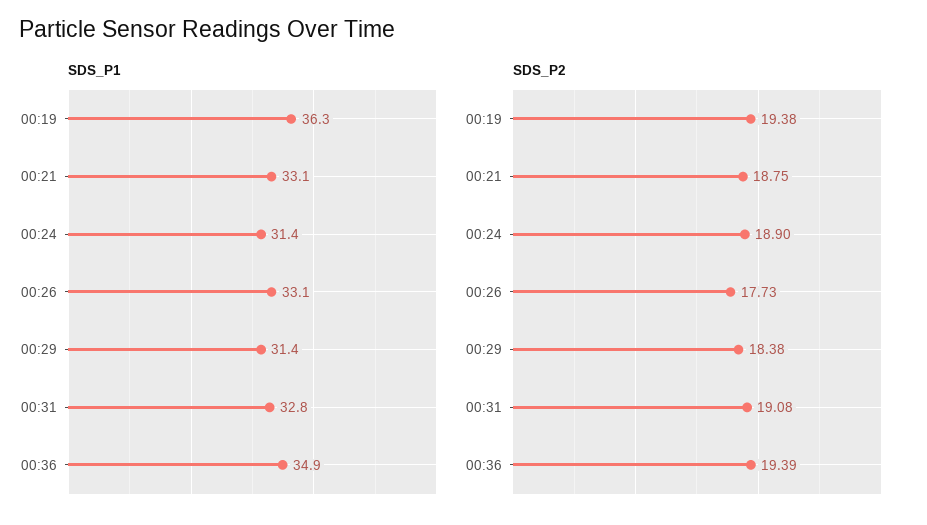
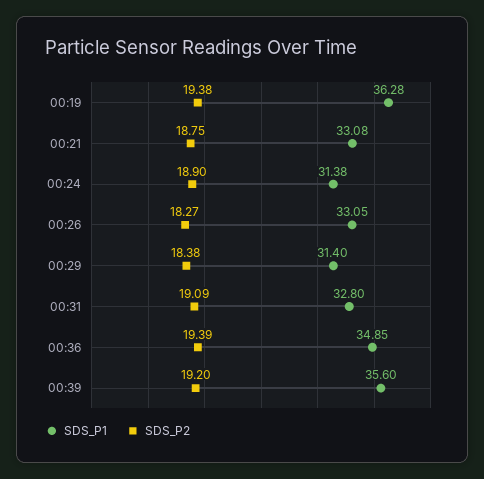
SDS_P2, 00:26: 17.73 -> 18.27
SDS_P2, 00:31: 19.08 -> 19.09
SDS_P1, 00:39: none -> 35.6
SDS_P2, 00:39: none -> 19.2

